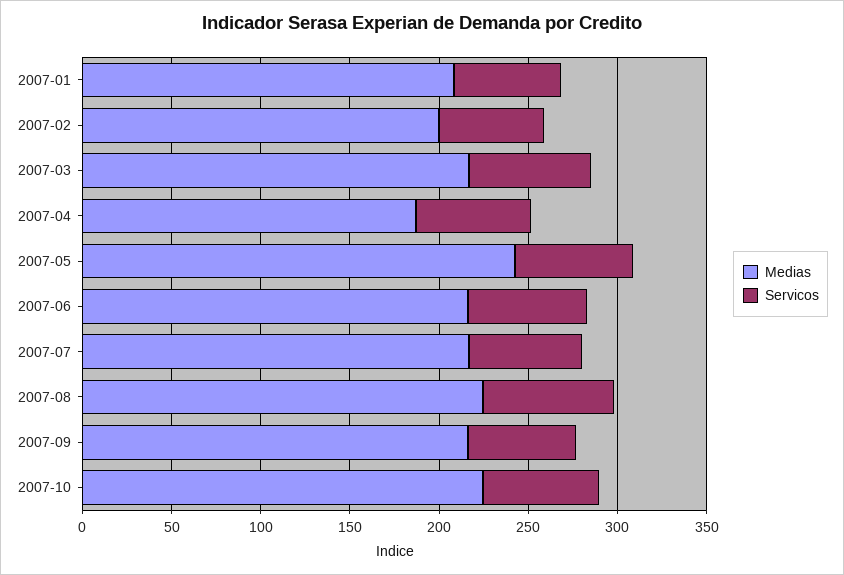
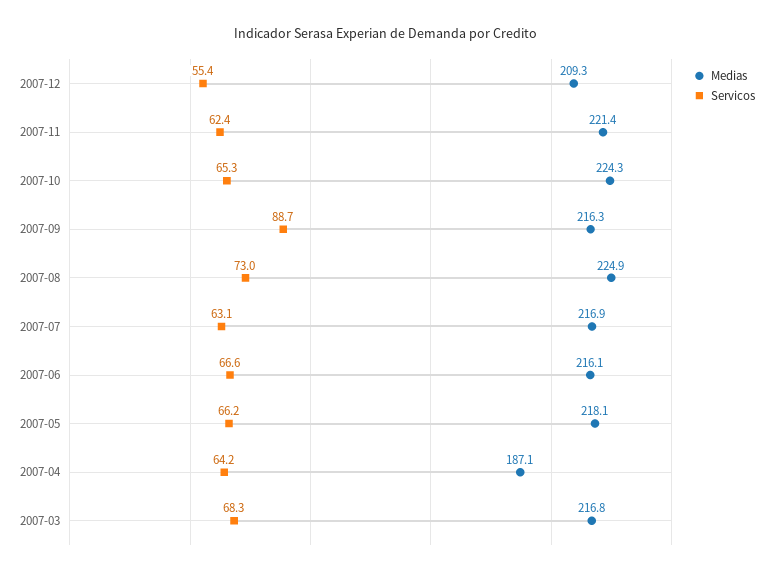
Medias, 2007-01: 210 -> none
Servicos, 2007-01: 60 -> none
Medias, 2007-02: 200 -> none
Servicos, 2007-02: 60 -> none
Medias, 2007-05: 240 -> 218.1
Servicos, 2007-09: 60 -> 88.7
Medias, 2007-12: none -> 209.3
Servicos, 2007-12: none -> 55.4
Medias, 2007-11: none -> 221.4
Servicos, 2007-11: none -> 62.4

